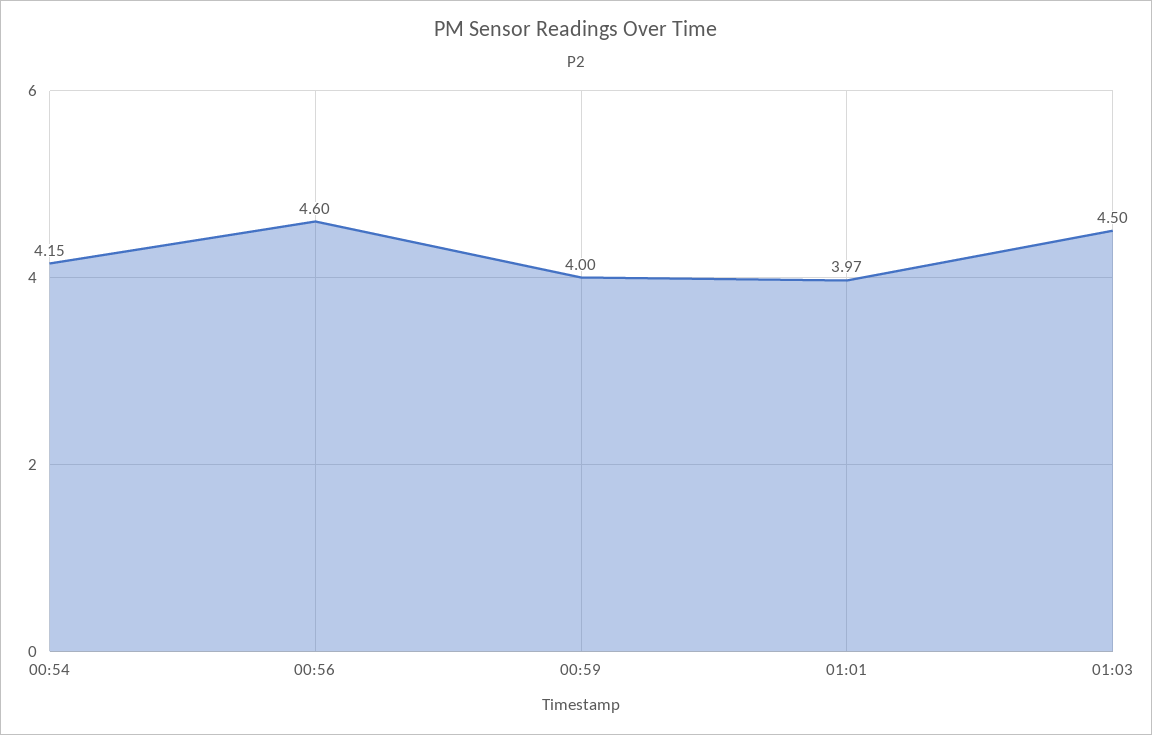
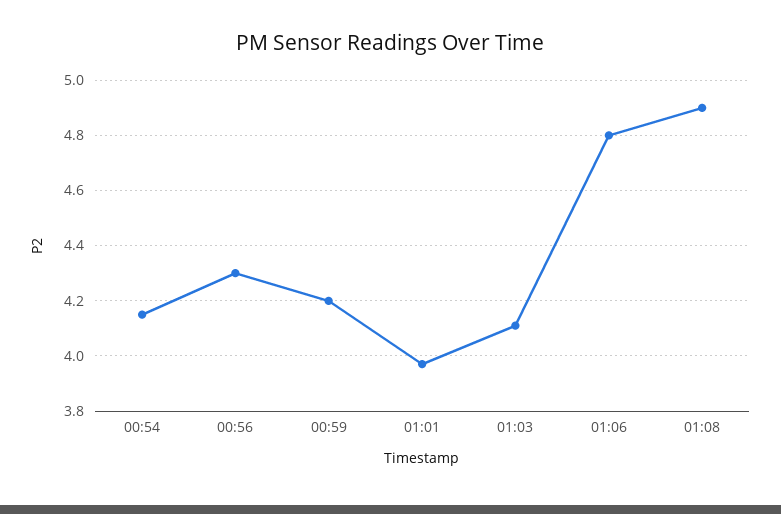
00:56: 4.6 -> 4.3
00:59: 4 -> 4.2
01:03: 4.5 -> 4.1
01:06: none -> 4.8
01:08: none -> 4.9

